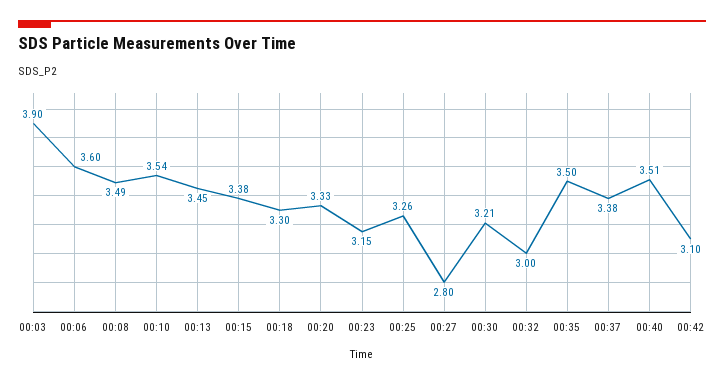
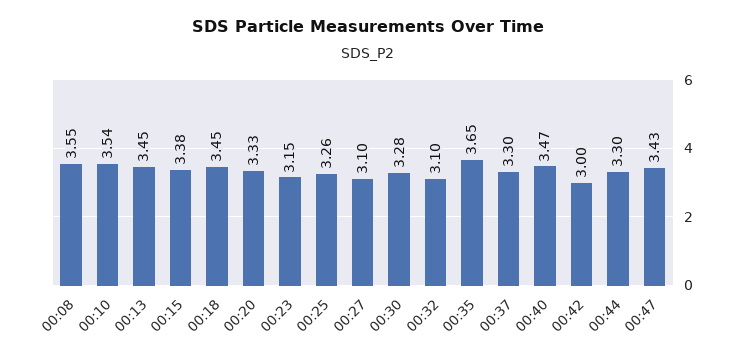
00:03: 3.9 -> none
00:06: 3.6 -> none
00:08: 3.49 -> 3.55
00:18: 3.3 -> 3.45
00:27: 2.8 -> 3.1
00:30: 3.21 -> 3.28
00:32: 3 -> 3.1
00:35: 3.5 -> 3.65
00:37: 3.38 -> 3.3
00:40: 3.51 -> 3.47
00:42: 3.1 -> 3
00:44: none -> 3.3
00:47: none -> 3.43

